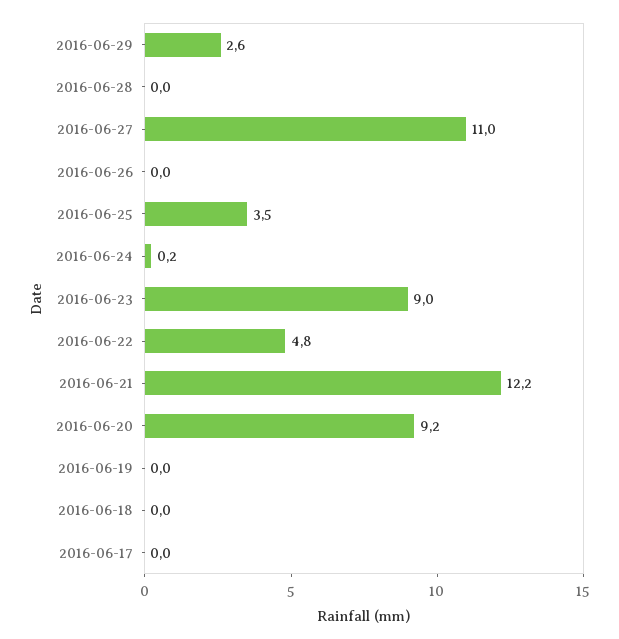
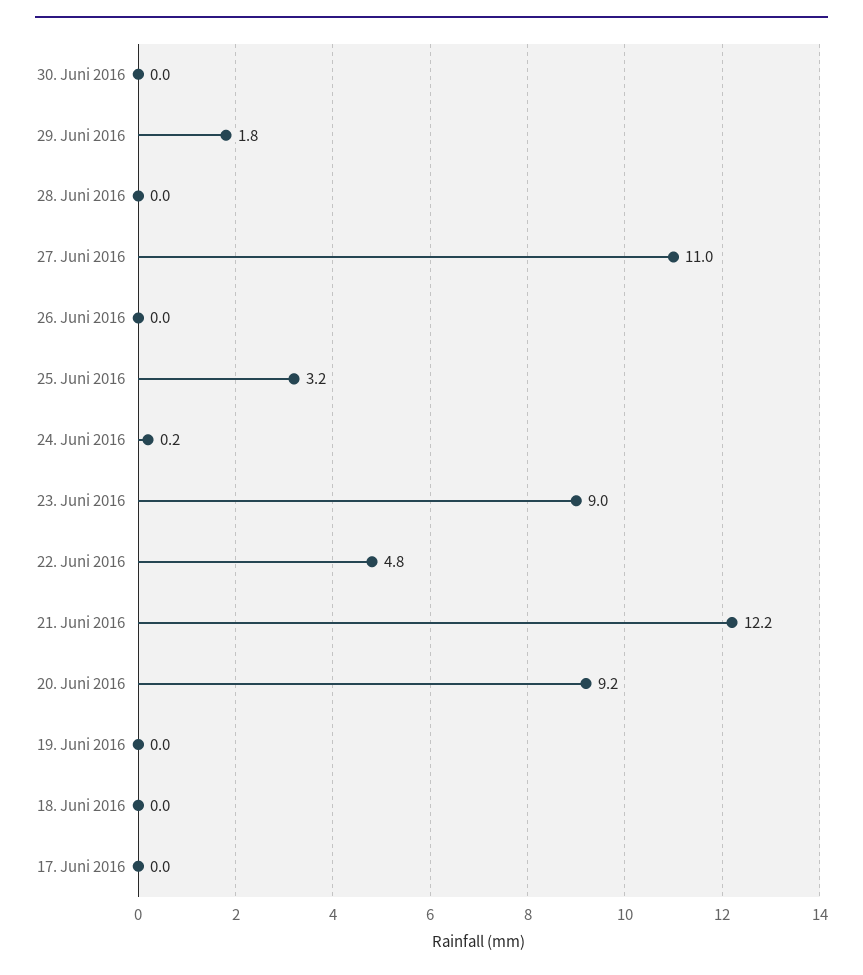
2016-06-29: 2.6 -> 1.8
2016-06-25: 3.5 -> 3.2
30. Juni 2016: none -> 0

